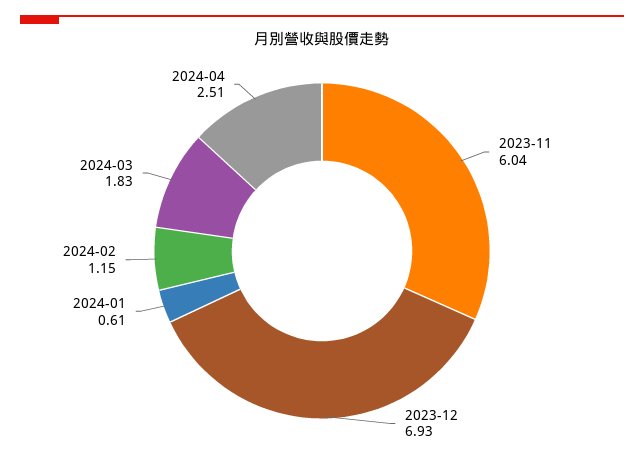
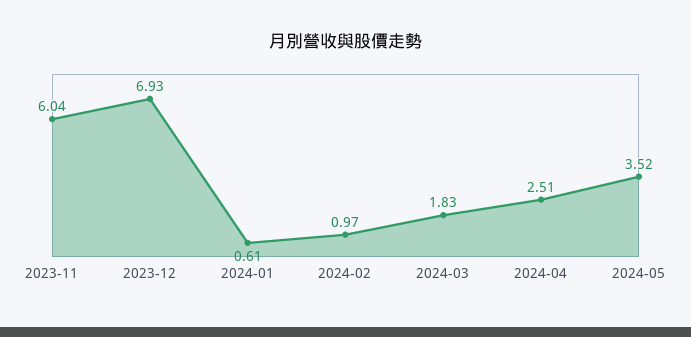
2024-02: 1.15 -> 0.97
2024-05: none -> 3.52

